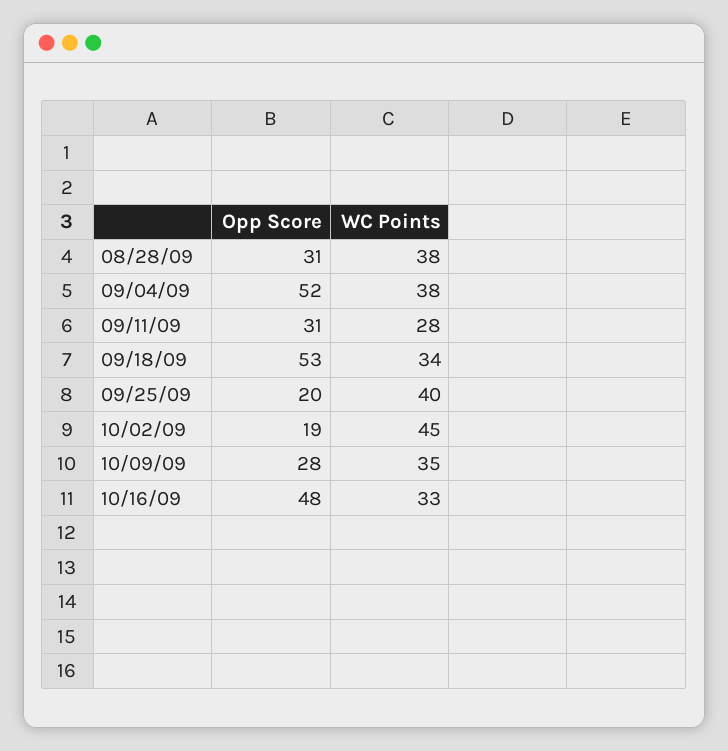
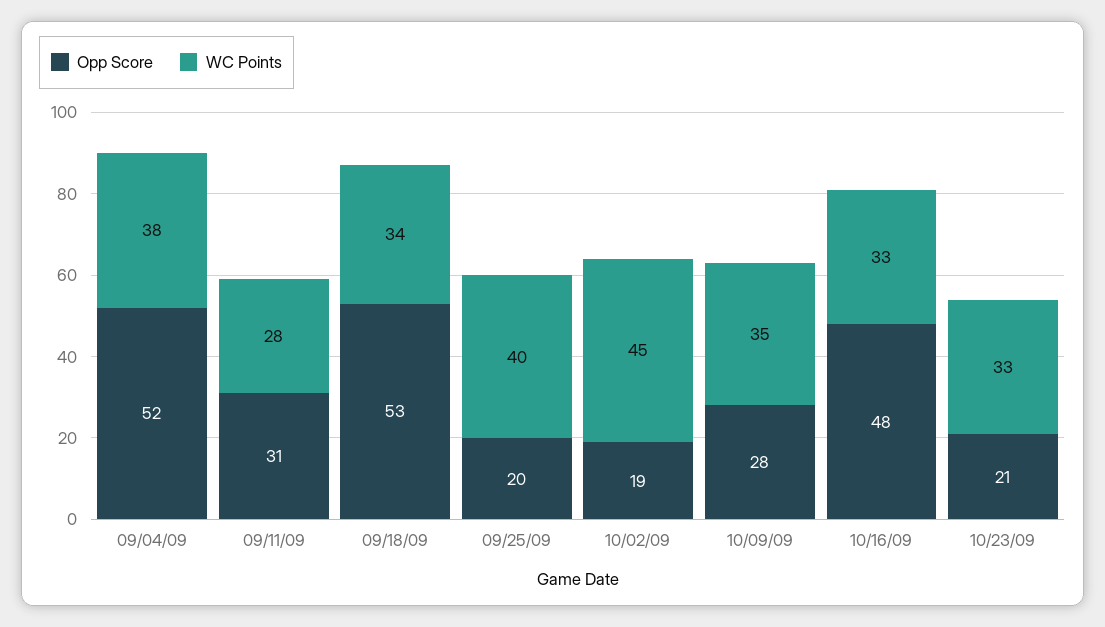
Opp Score, 08/28/09: 31 -> none
WC Points, 08/28/09: 38 -> none
Opp Score, 10/23/09: none -> 21
WC Points, 10/23/09: none -> 33

